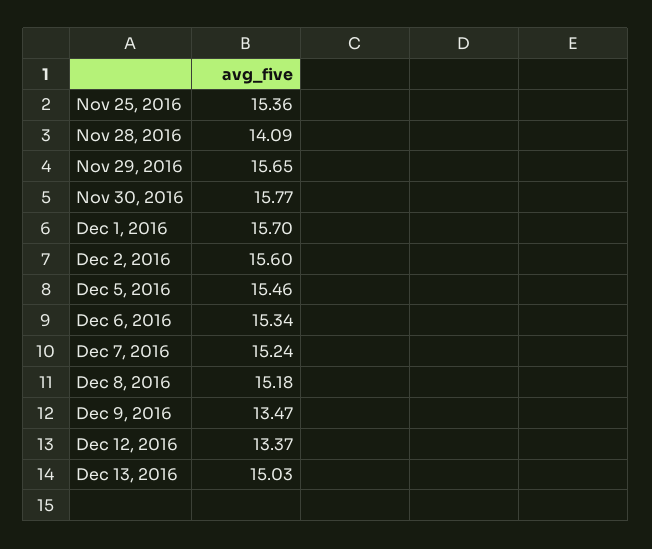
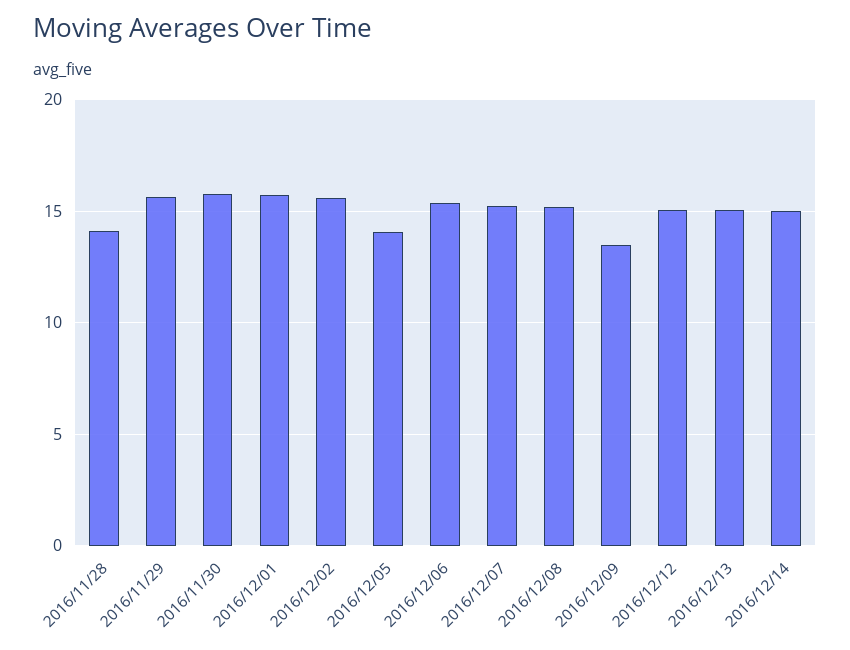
Nov 25, 2016: 15.36 -> none
Dec 5, 2016: 15.46 -> 14
Dec 12, 2016: 13.37 -> 15
2016/12/14: none -> 15

